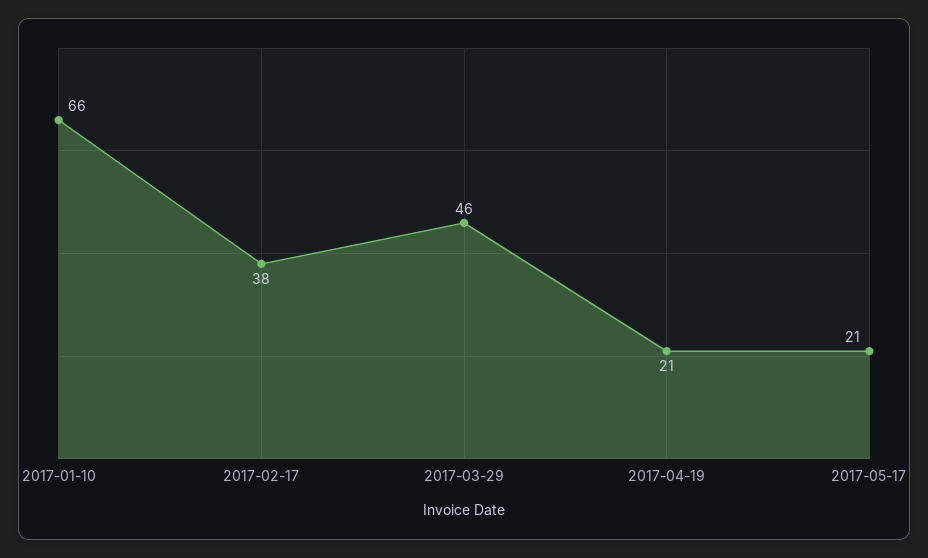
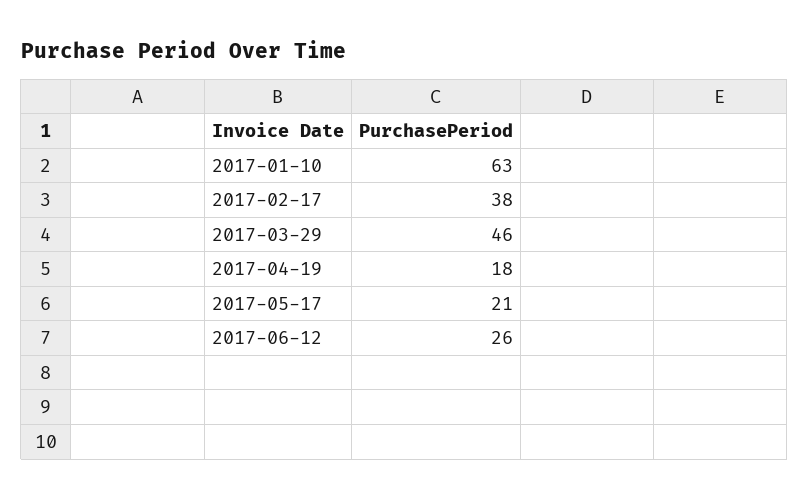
2017-01-10: 66 -> 63
2017-04-19: 21 -> 18
2017-06-12: none -> 26

